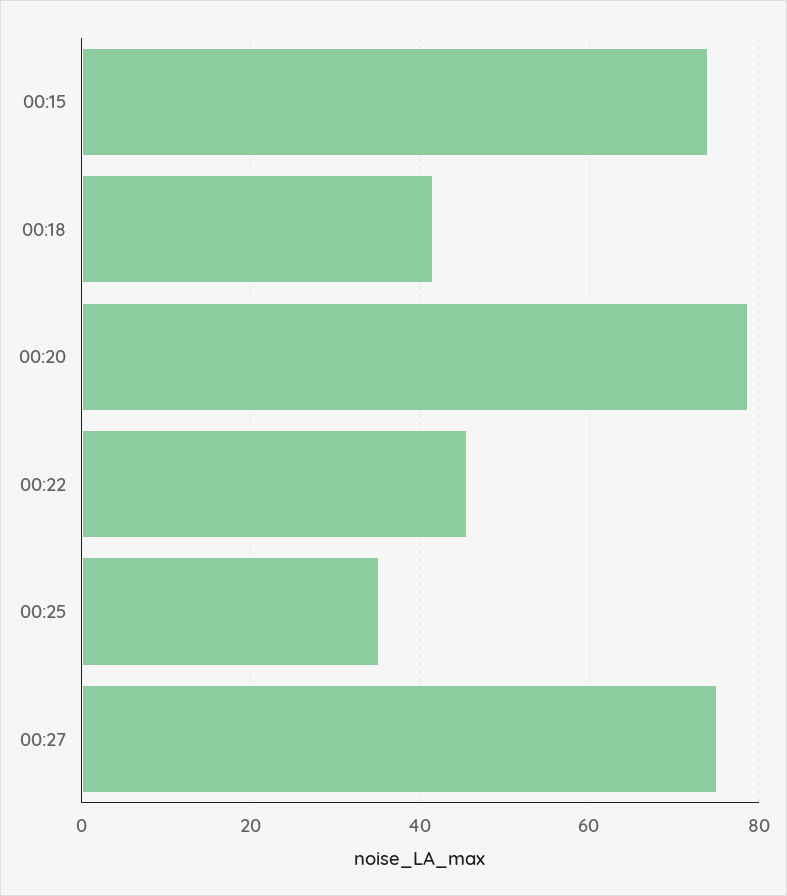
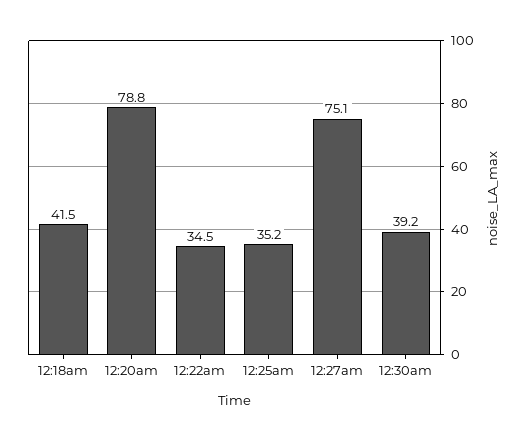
00:15: 74 -> none
00:22: 46 -> 34.5
12:30am: none -> 39.2

